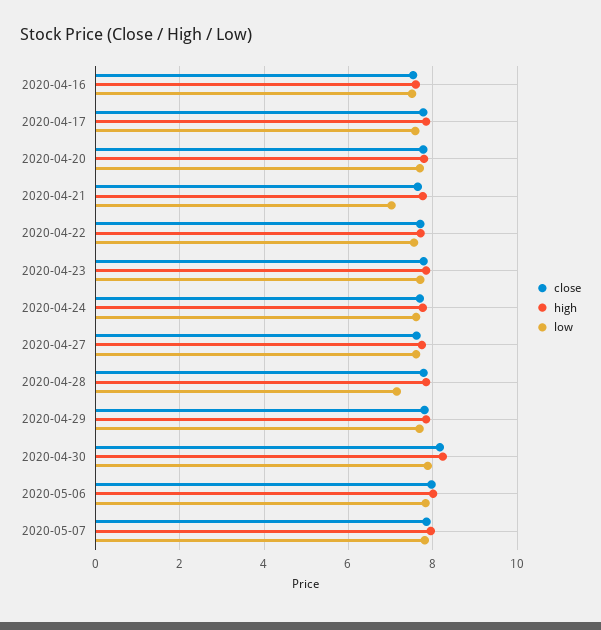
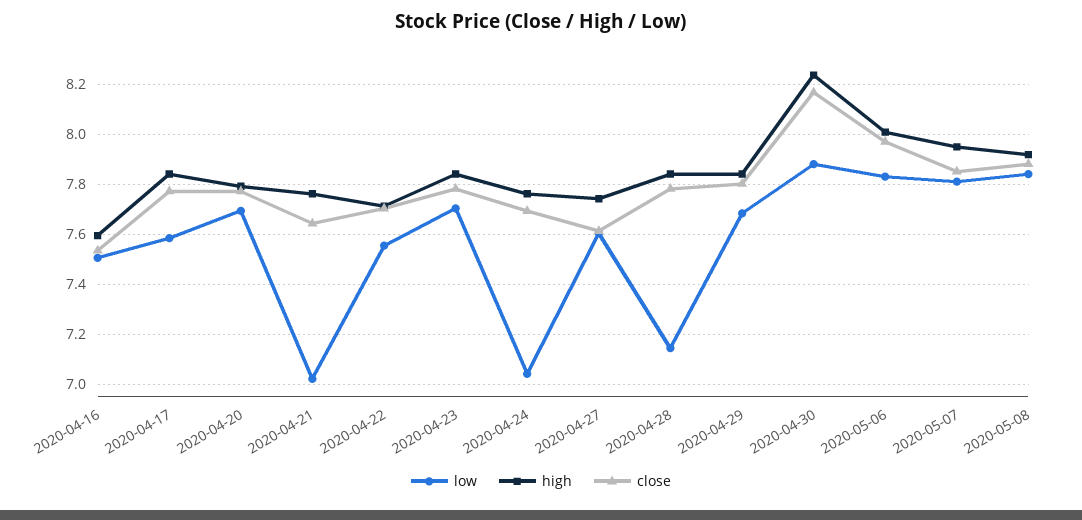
low, 2020-04-24: 7.6 -> 7.05
low, 2020-05-08: none -> 7.85
high, 2020-05-08: none -> 7.925
close, 2020-05-08: none -> 7.875

